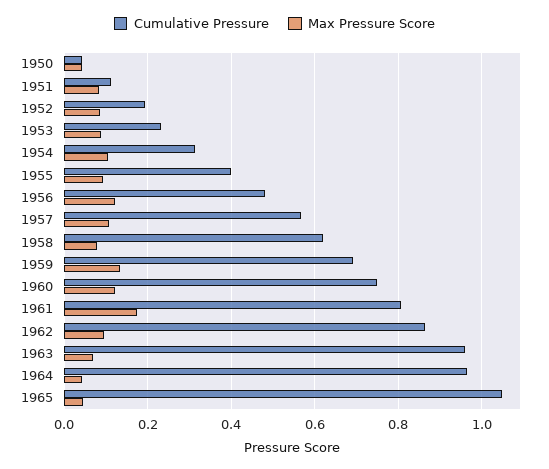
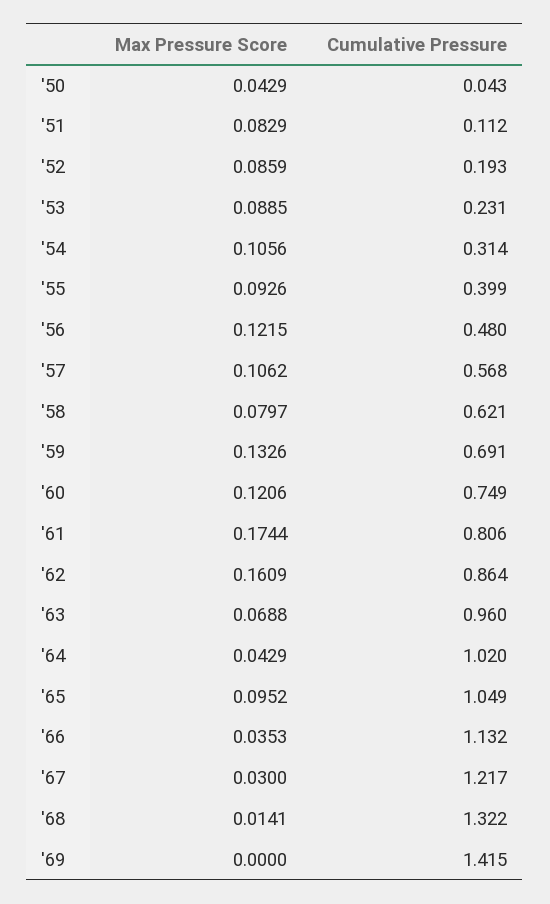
Max Pressure Score, 1962: 0.1 -> 0.1609
Cumulative Pressure, 1964: 0.96 -> 1.02
Max Pressure Score, 1965: 0.04 -> 0.0952
Max Pressure Score, '66: none -> 0.0353
Cumulative Pressure, '66: none -> 1.132
Max Pressure Score, '67: none -> 0.03
Cumulative Pressure, '67: none -> 1.217
Max Pressure Score, '68: none -> 0.0141
Cumulative Pressure, '68: none -> 1.322
Max Pressure Score, '69: none -> 0
Cumulative Pressure, '69: none -> 1.415

